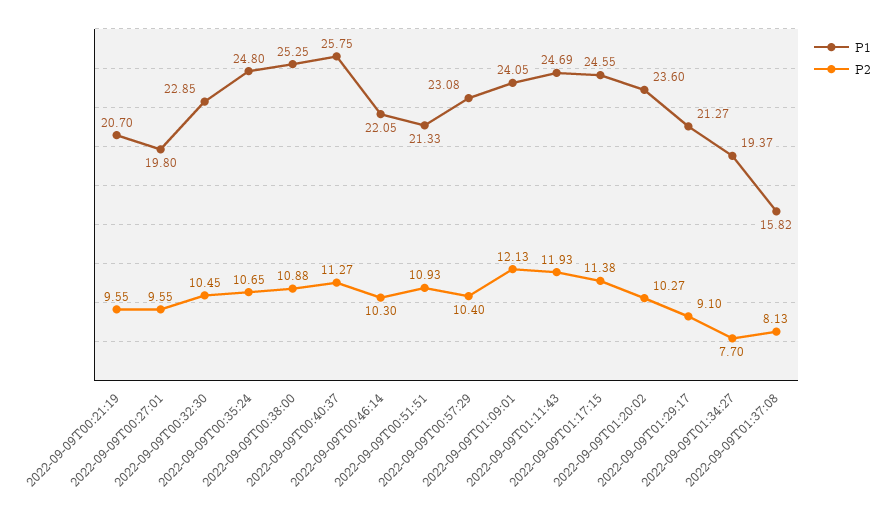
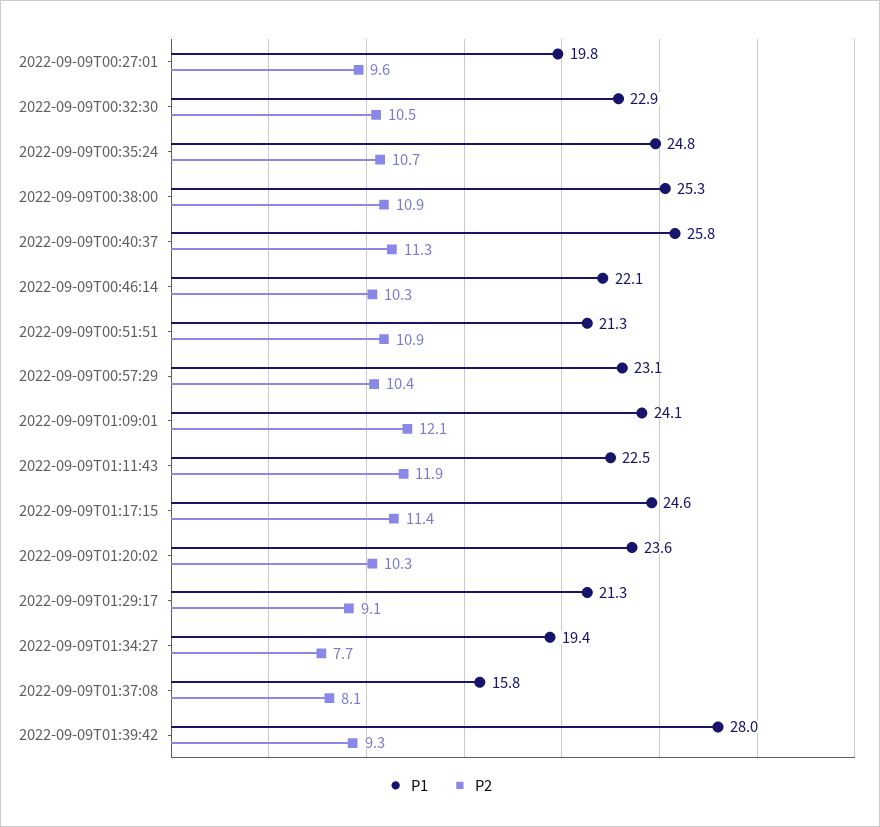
P1, 2022-09-09T00:21:19: 20.7 -> none
P2, 2022-09-09T00:21:19: 9.55 -> none
P1, 2022-09-09T01:11:43: 24.69 -> 22.5
P1, 2022-09-09T01:39:42: none -> 28
P2, 2022-09-09T01:39:42: none -> 9.3

